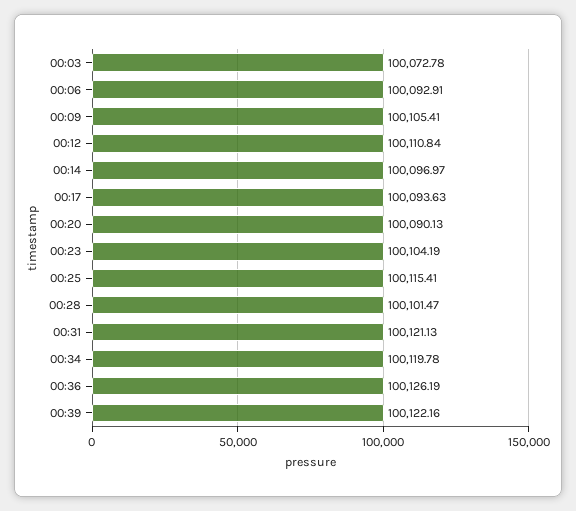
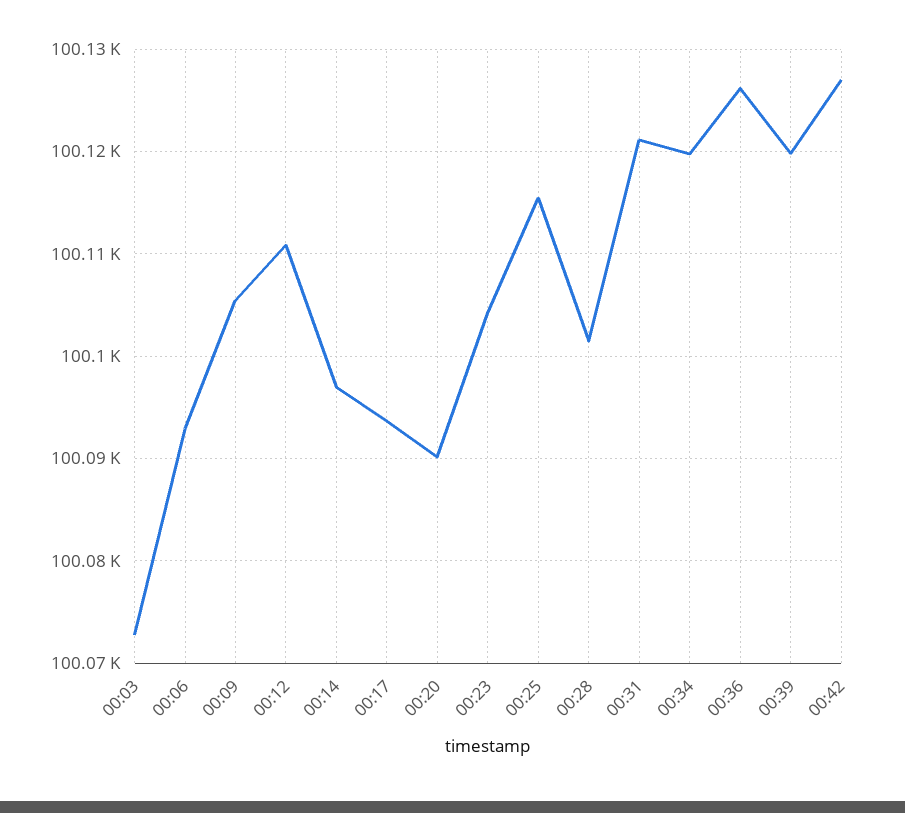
00:39: 100122.16 -> 100120
00:42: none -> 100127

